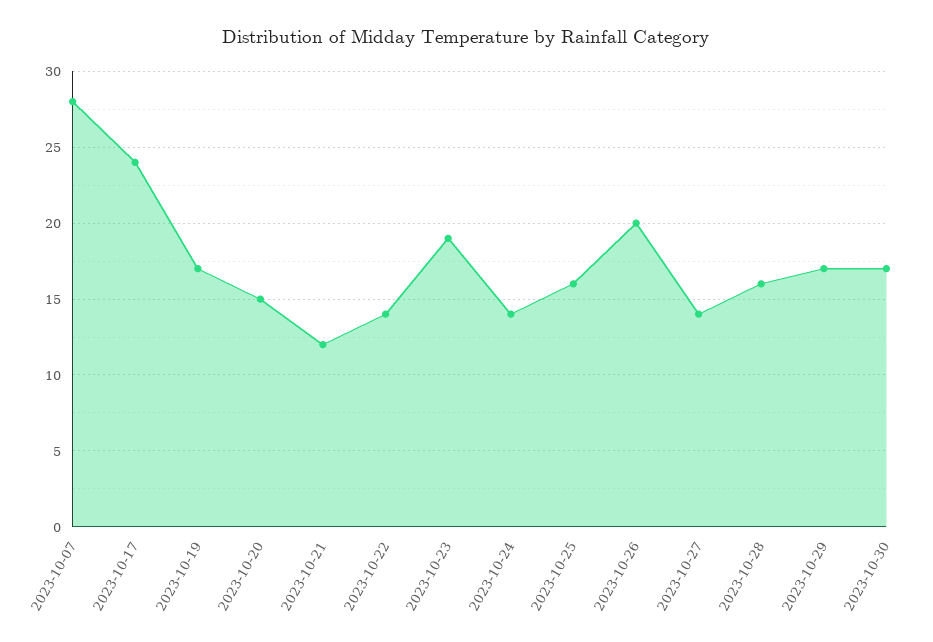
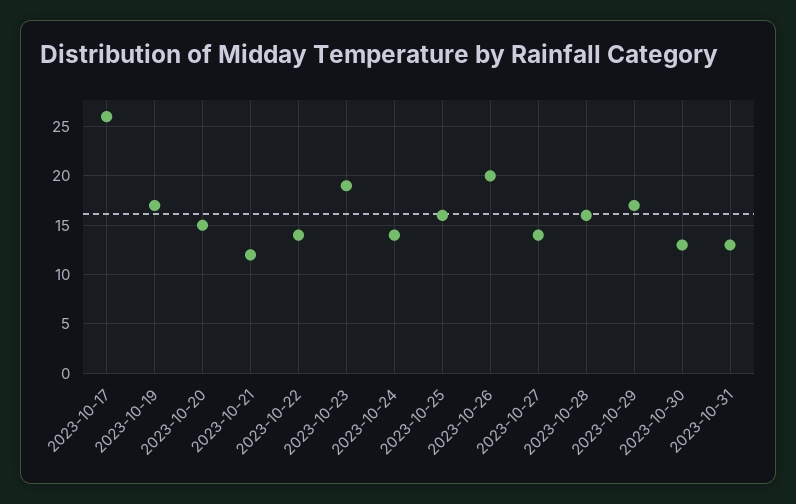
2023-10-07: 28 -> none
2023-10-17: 24 -> 26
2023-10-30: 17 -> 13
2023-10-31: none -> 13

